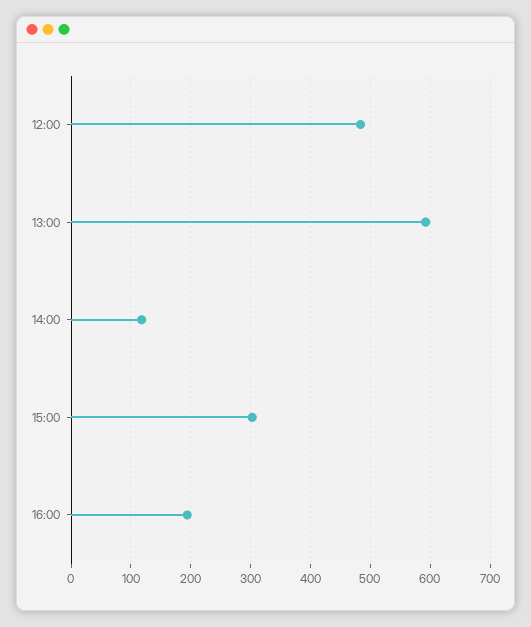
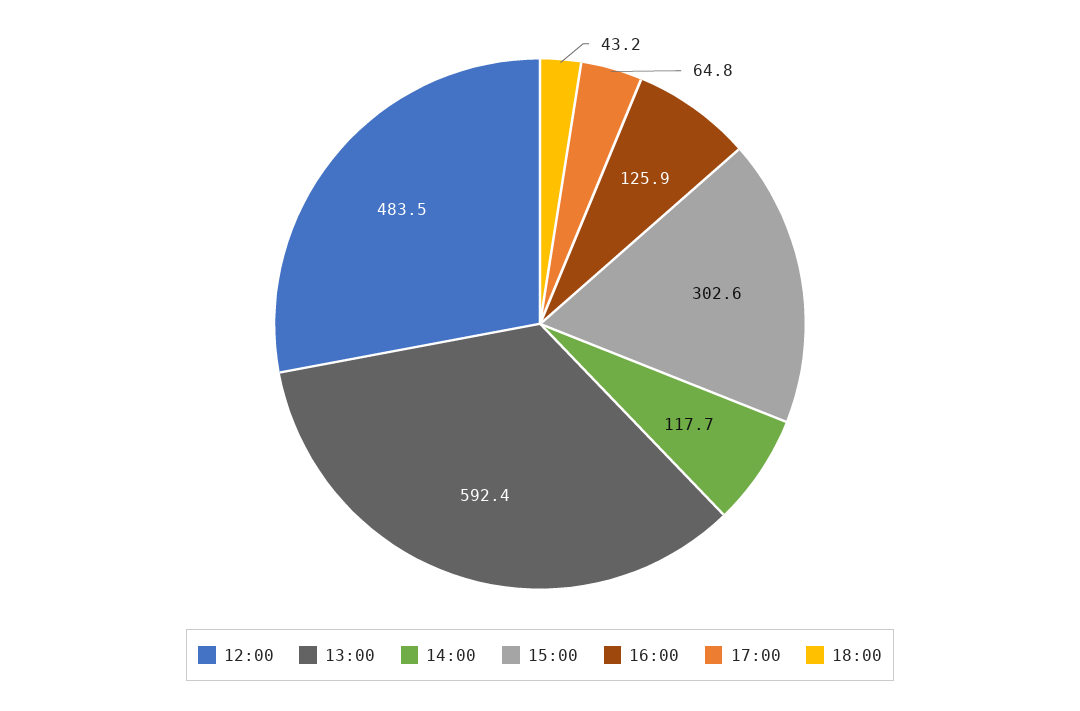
16:00: 200 -> 125.9
17:00: none -> 64.8
18:00: none -> 43.2

